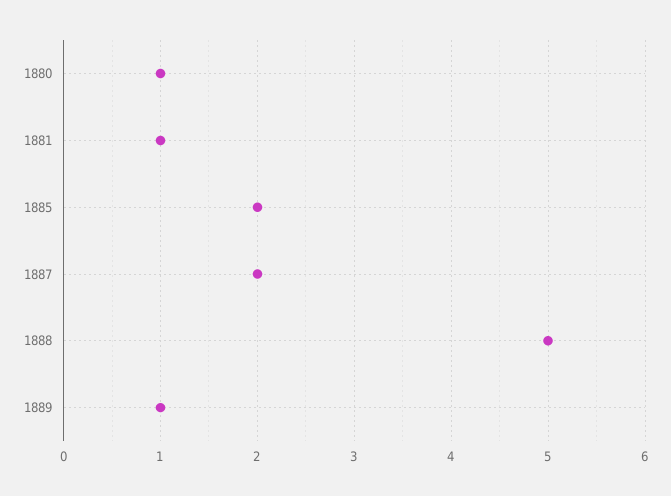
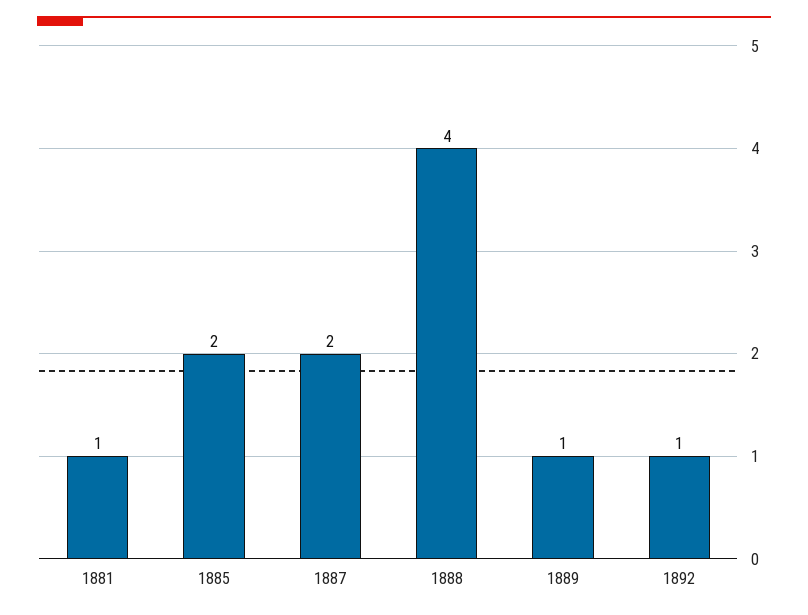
1880: 1 -> none
1888: 5 -> 4
1892: none -> 1

